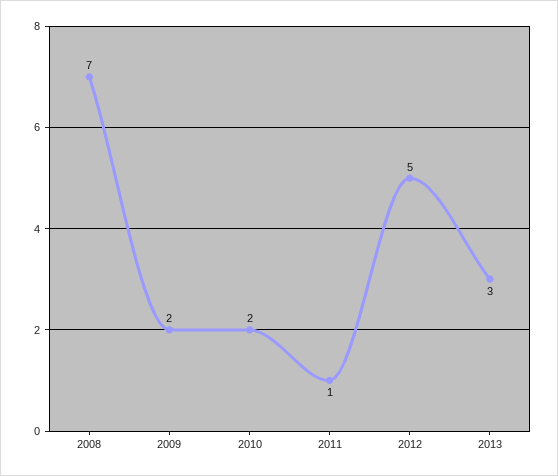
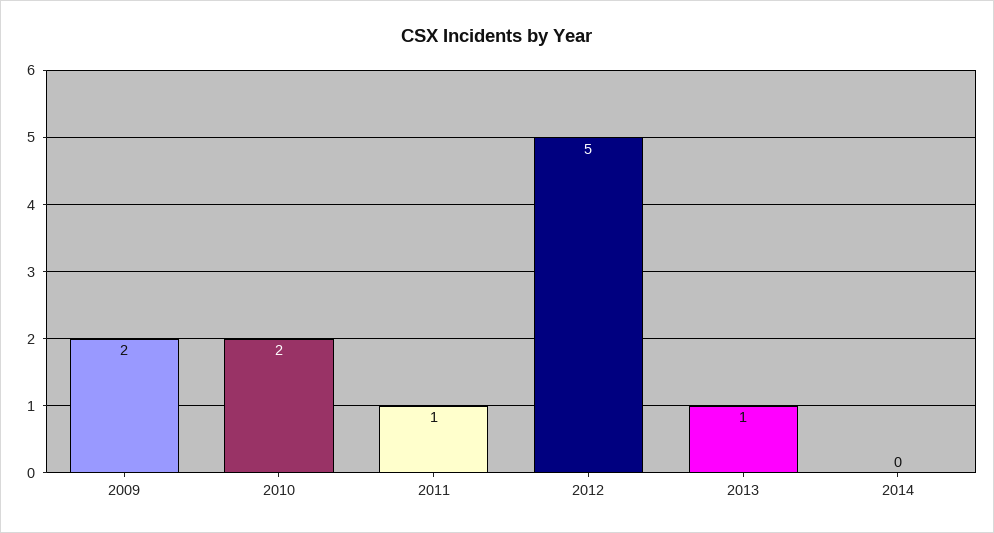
2008: 7 -> none
2013: 3 -> 1
2014: none -> 0

